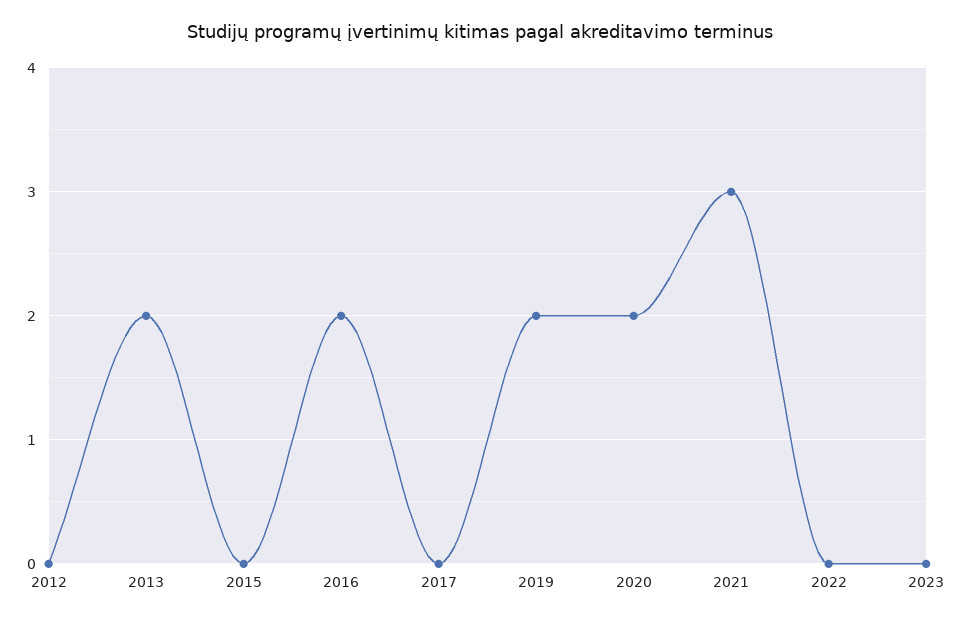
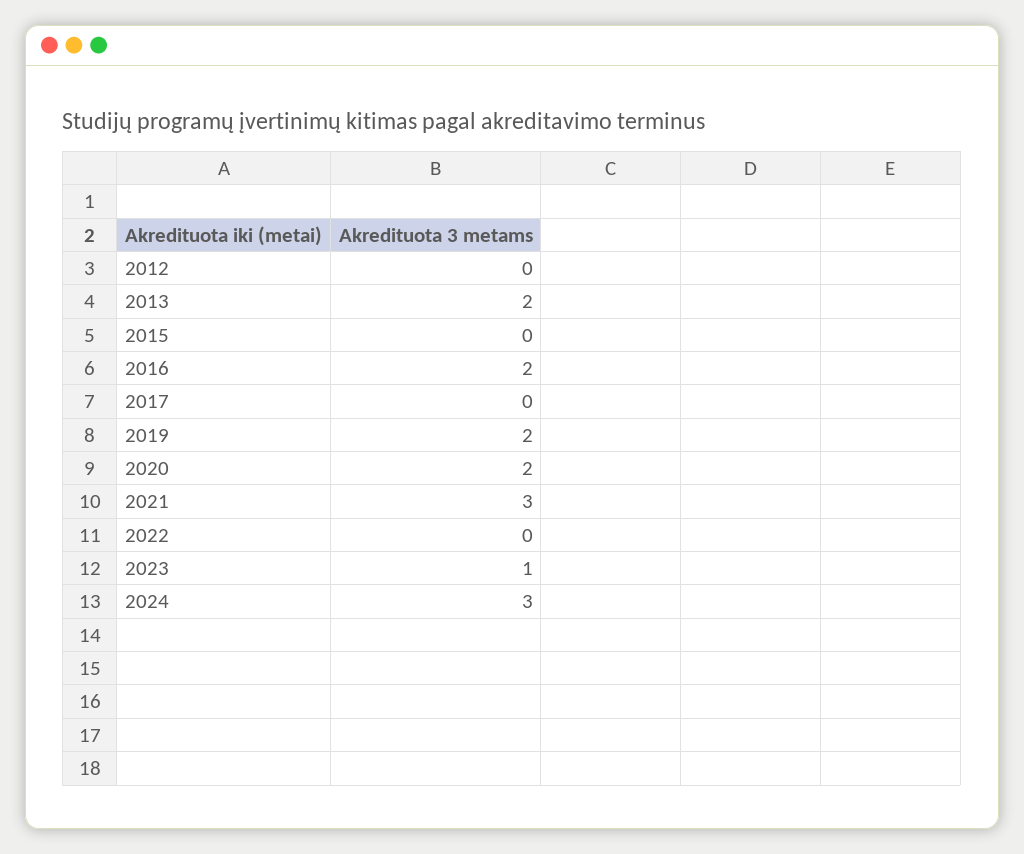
2023: 0 -> 1
2024: none -> 3

